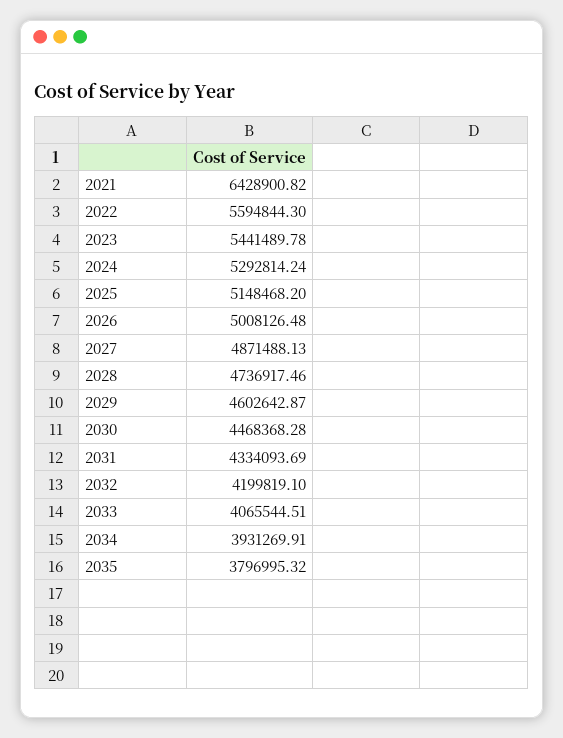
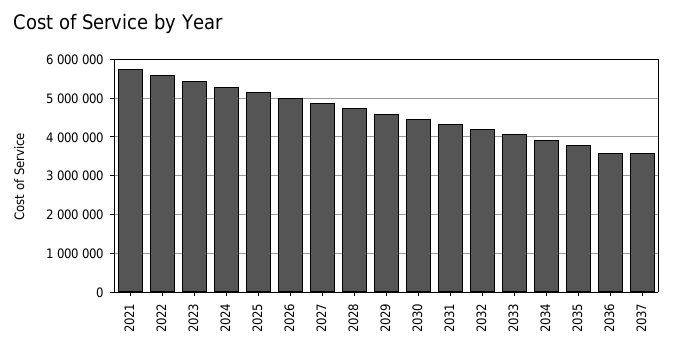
2021: 6428900.82 -> 5800000
2036: none -> 3600000
2037: none -> 3600000

